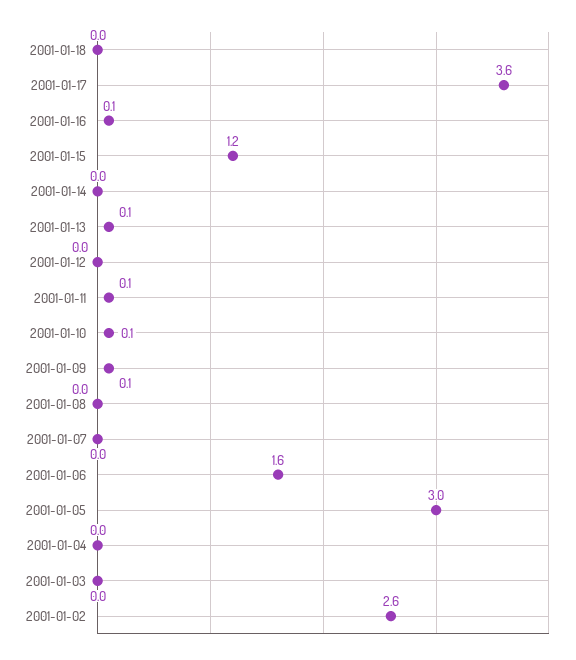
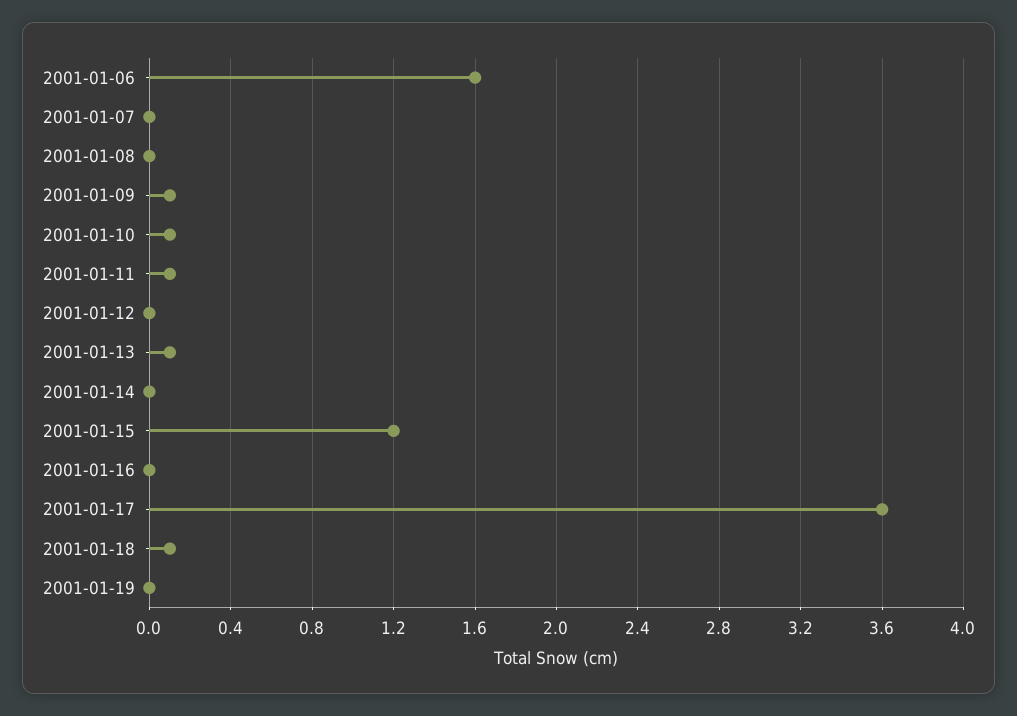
2001-01-18: 0 -> 0.1
2001-01-16: 0.1 -> 0
2001-01-05: 3 -> none
2001-01-04: 0 -> none
2001-01-03: 0 -> none
2001-01-02: 2.6 -> none
2001-01-19: none -> 0

